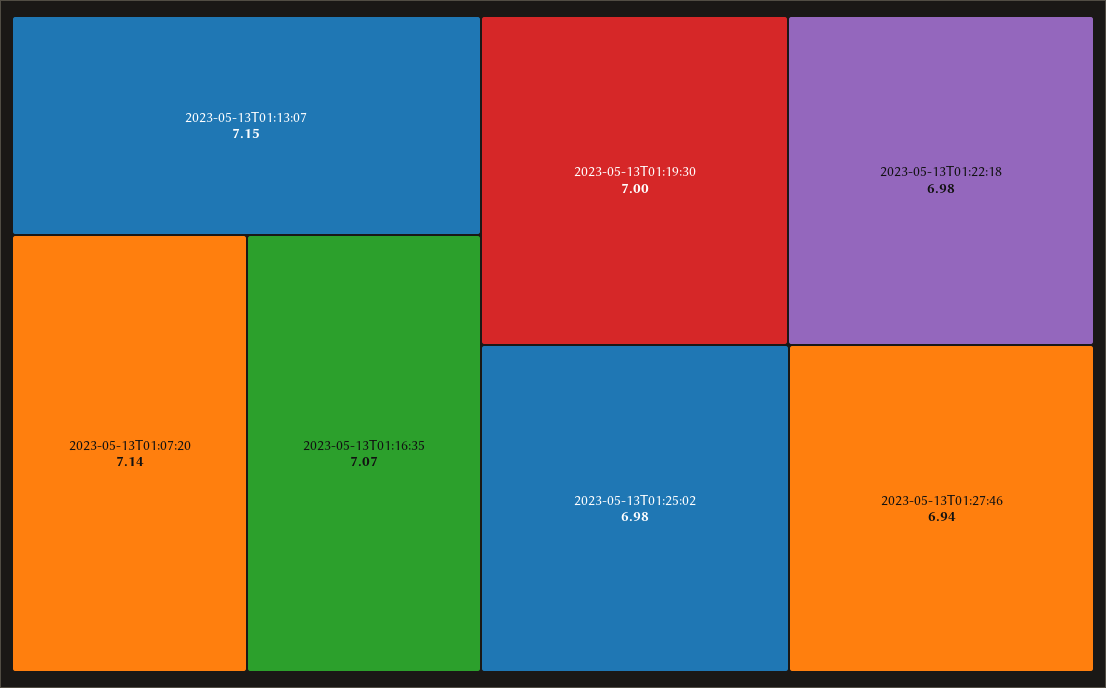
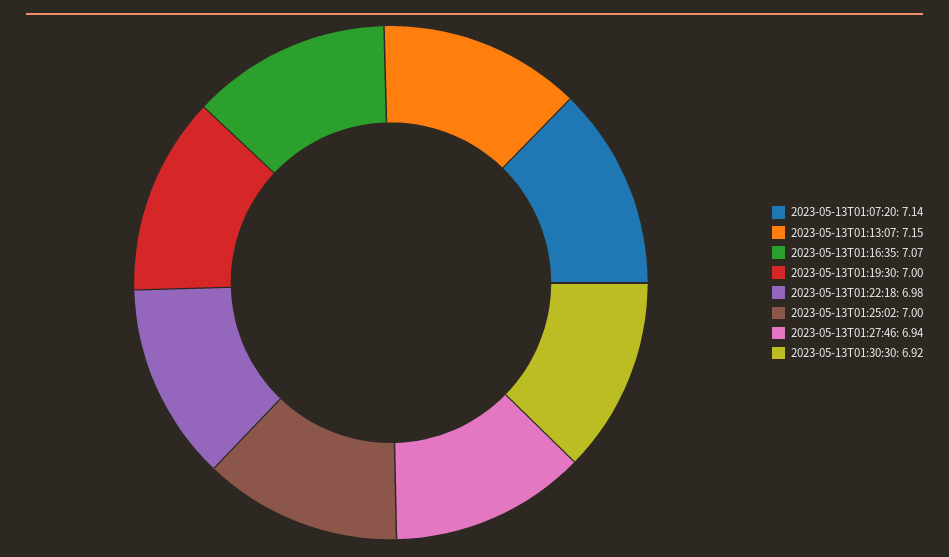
2023-05-13T01:25:02: 6.98 -> 7
2023-05-13T01:30:30: none -> 6.92

